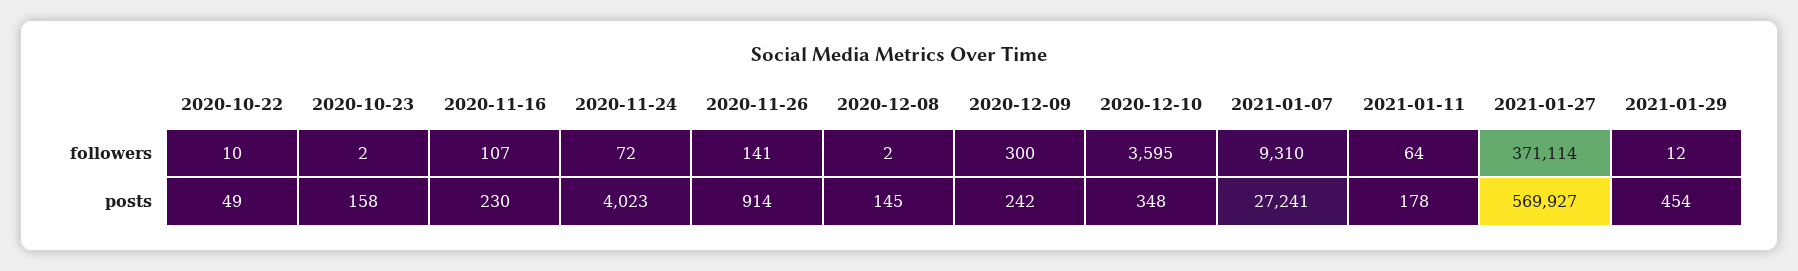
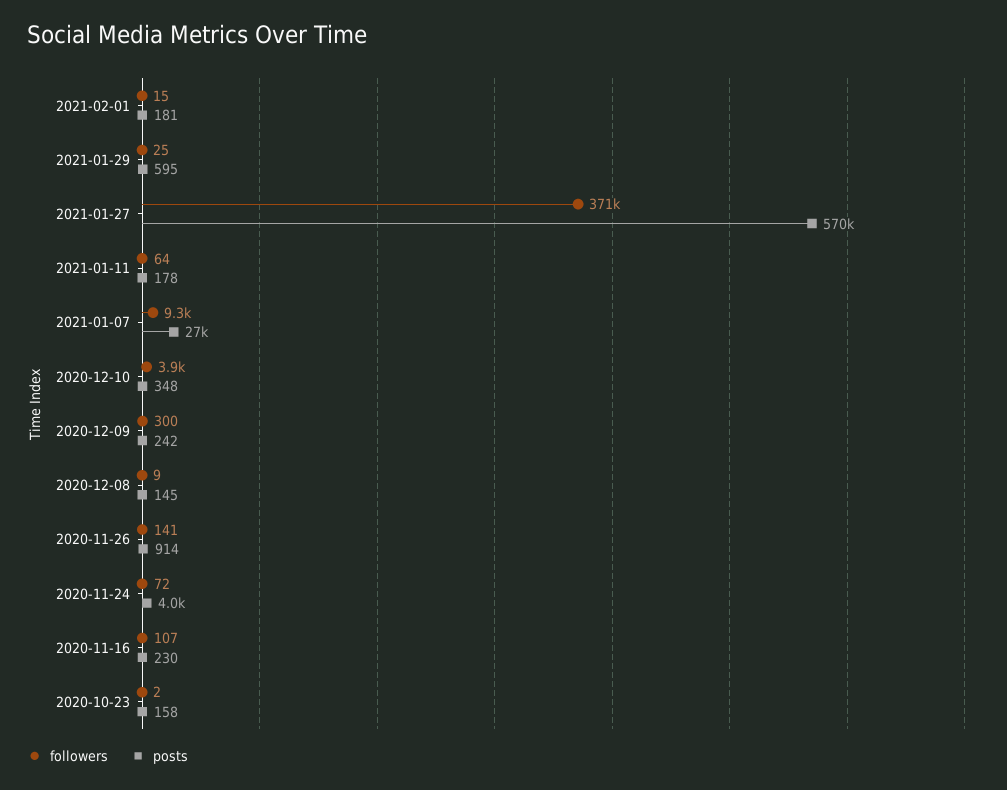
followers, 2020-10-22: 10 -> none
followers, 2020-12-08: 2 -> 9
followers, 2020-12-10: 3595 -> 3900
followers, 2021-01-29: 12 -> 25
posts, 2020-10-22: 49 -> none
posts, 2021-01-29: 454 -> 595
followers, 2021-02-01: none -> 15
posts, 2021-02-01: none -> 181

